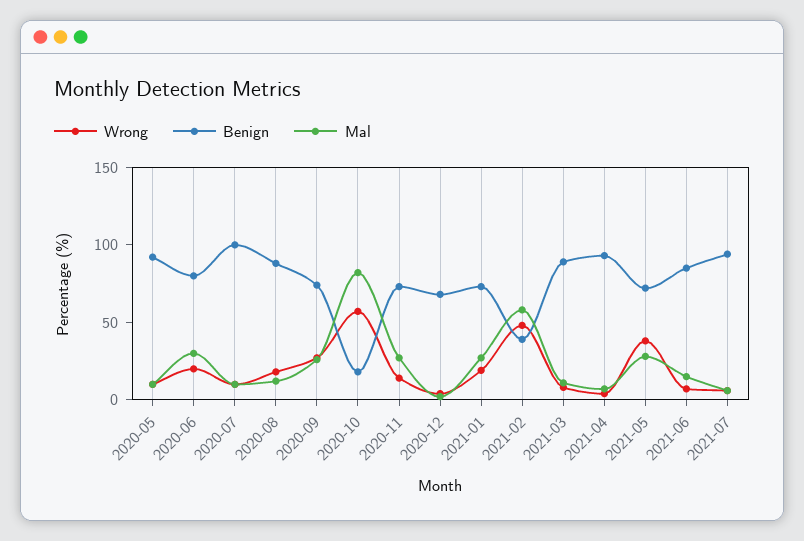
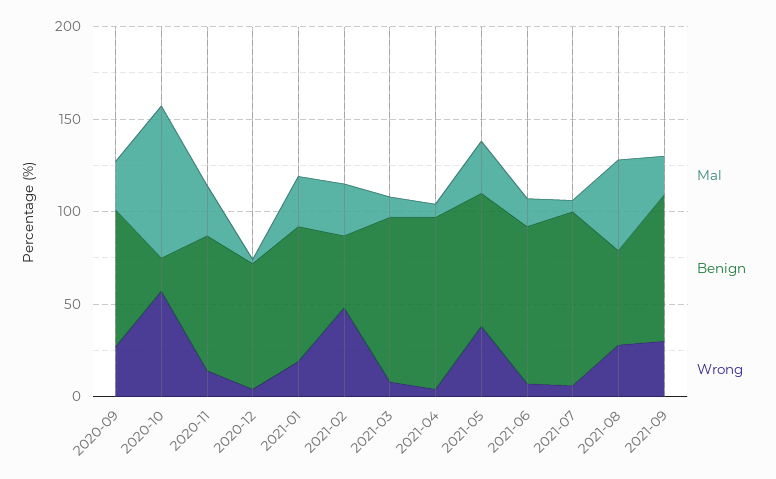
Wrong, 2020-05: 10 -> none
Benign, 2020-05: 90 -> none
Mal, 2020-05: 10 -> none
Wrong, 2020-06: 20 -> none
Benign, 2020-06: 80 -> none
Mal, 2020-06: 30 -> none
Wrong, 2020-07: 10 -> none
Benign, 2020-07: 100 -> none
Mal, 2020-07: 10 -> none
Wrong, 2020-08: 20 -> none
Benign, 2020-08: 90 -> none
Mal, 2020-08: 10 -> none
Mal, 2021-02: 60 -> 30
Mal, 2021-08: none -> 50
Benign, 2021-08: none -> 50
Wrong, 2021-08: none -> 30
Mal, 2021-09: none -> 20
Benign, 2021-09: none -> 80
Wrong, 2021-09: none -> 30

